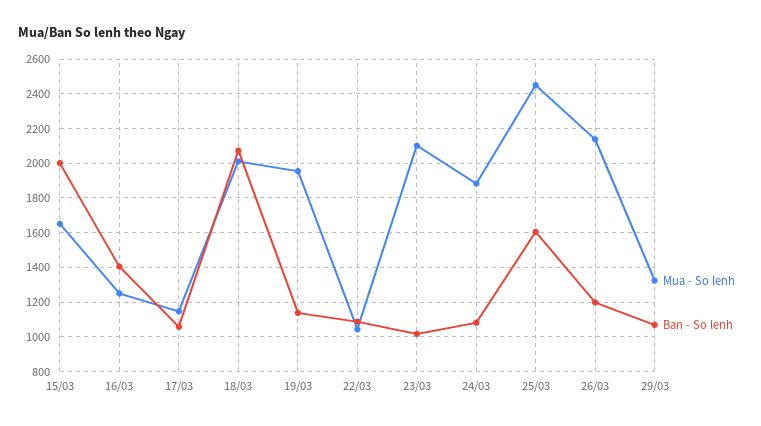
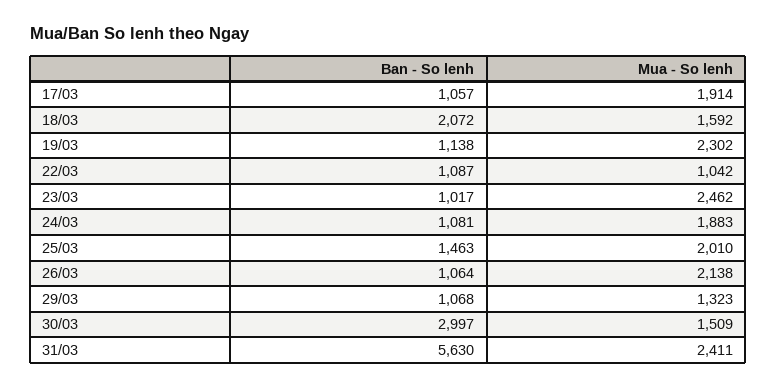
Mua - So lenh, 15/03: 1650 -> none
Ban - So lenh, 15/03: 2000 -> none
Mua - So lenh, 16/03: 1250 -> none
Ban - So lenh, 16/03: 1400 -> none
Mua - So lenh, 17/03: 1150 -> 1914
Mua - So lenh, 18/03: 2000 -> 1592
Mua - So lenh, 19/03: 1950 -> 2302
Mua - So lenh, 23/03: 2100 -> 2462
Mua - So lenh, 25/03: 2450 -> 2010
Ban - So lenh, 25/03: 1600 -> 1463
Ban - So lenh, 26/03: 1200 -> 1064
Ban - So lenh, 30/03: none -> 2997
Mua - So lenh, 30/03: none -> 1509
Ban - So lenh, 31/03: none -> 5630
Mua - So lenh, 31/03: none -> 2411

